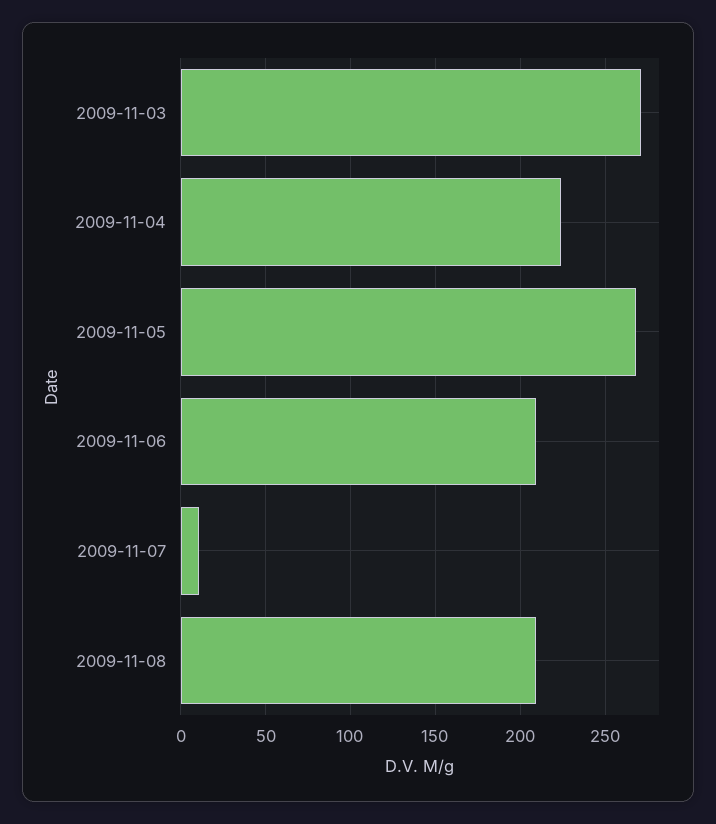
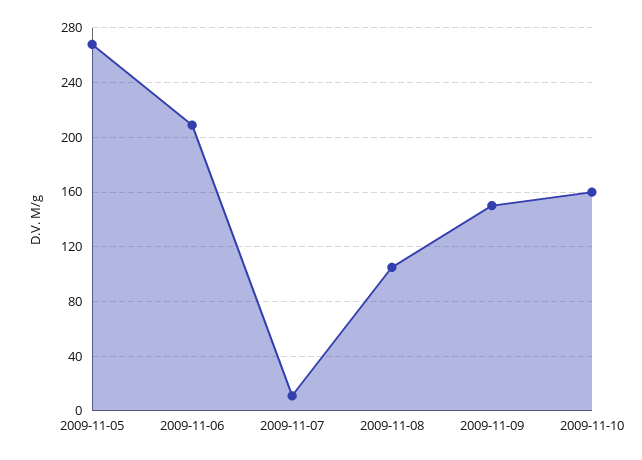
2009-11-03: 270 -> none
2009-11-04: 225 -> none
2009-11-08: 210 -> 105
2009-11-09: none -> 150
2009-11-10: none -> 160

